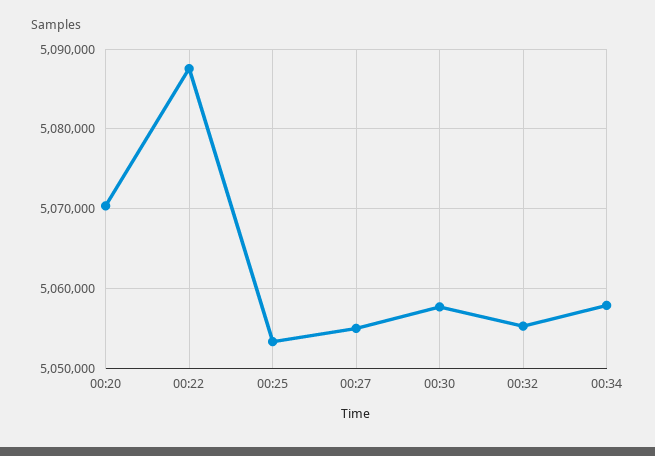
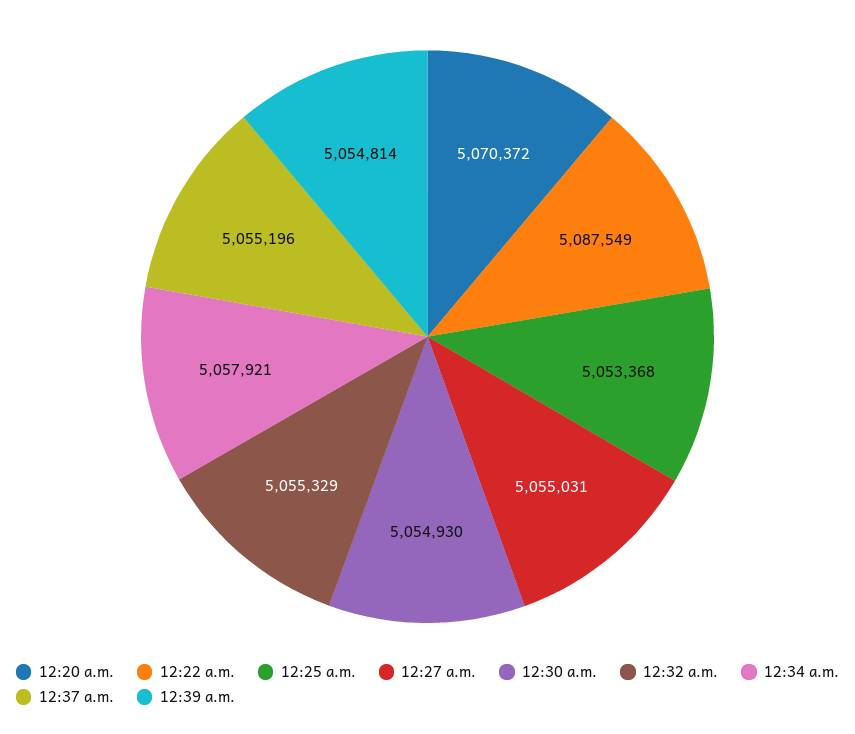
00:30: 5058000 -> 5054930
12:37 a.m.: none -> 5055196
12:39 a.m.: none -> 5054814

